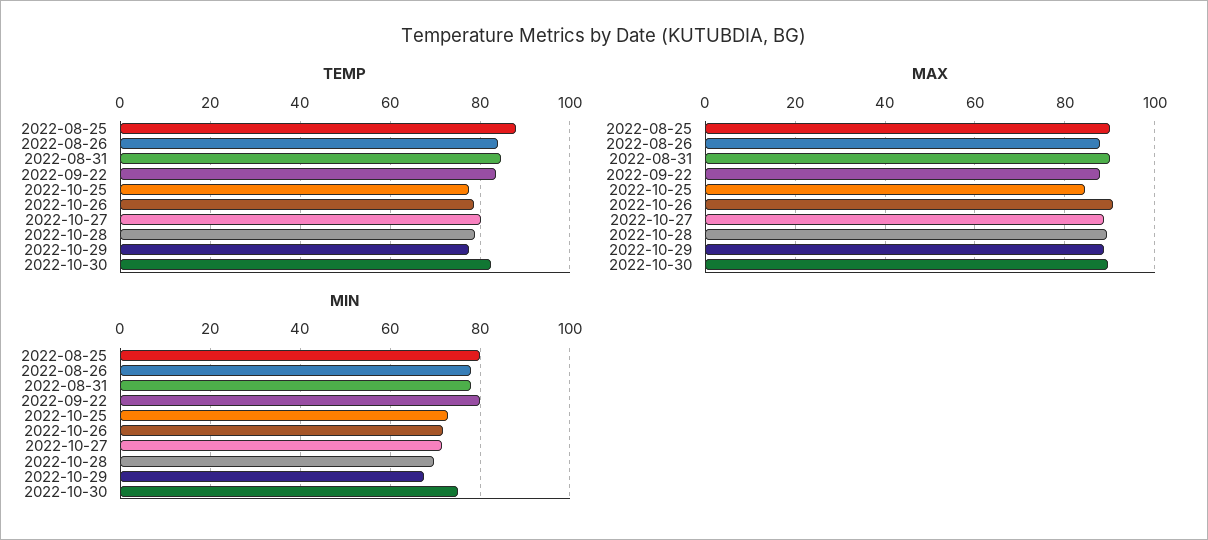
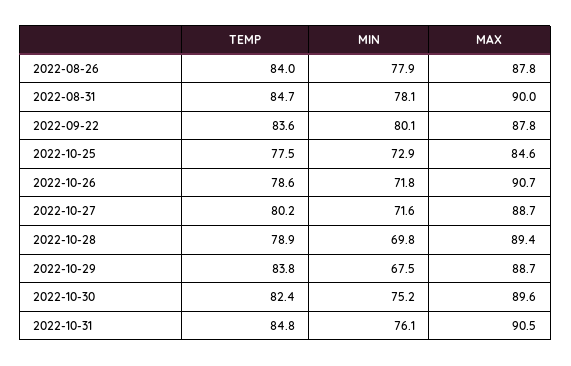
TEMP, 2022-08-25: 88 -> none
TEMP, 2022-10-29: 78 -> 83.8
MAX, 2022-08-25: 90 -> none
MIN, 2022-08-25: 80 -> none
TEMP, 2022-10-31: none -> 84.8
MIN, 2022-10-31: none -> 76.1
MAX, 2022-10-31: none -> 90.5

